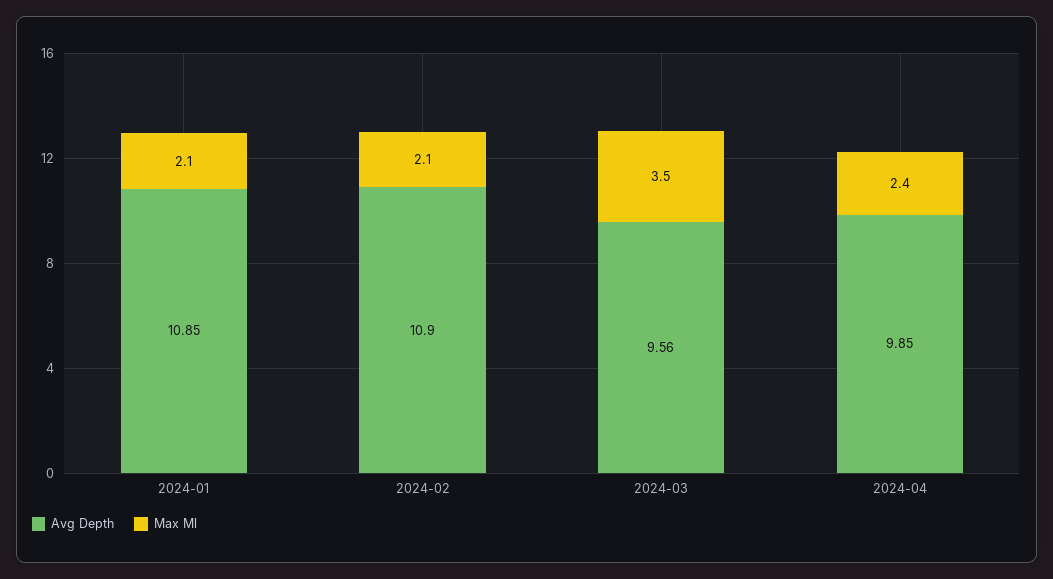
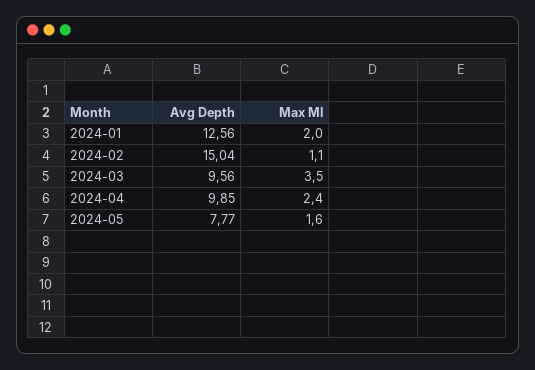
Avg Depth, 2024-01: 10.85 -> 12.56
Max Ml, 2024-01: 2.1 -> 2
Avg Depth, 2024-02: 10.9 -> 15.04
Max Ml, 2024-02: 2.1 -> 1.1
Avg Depth, 2024-05: none -> 7.77
Max Ml, 2024-05: none -> 1.6

